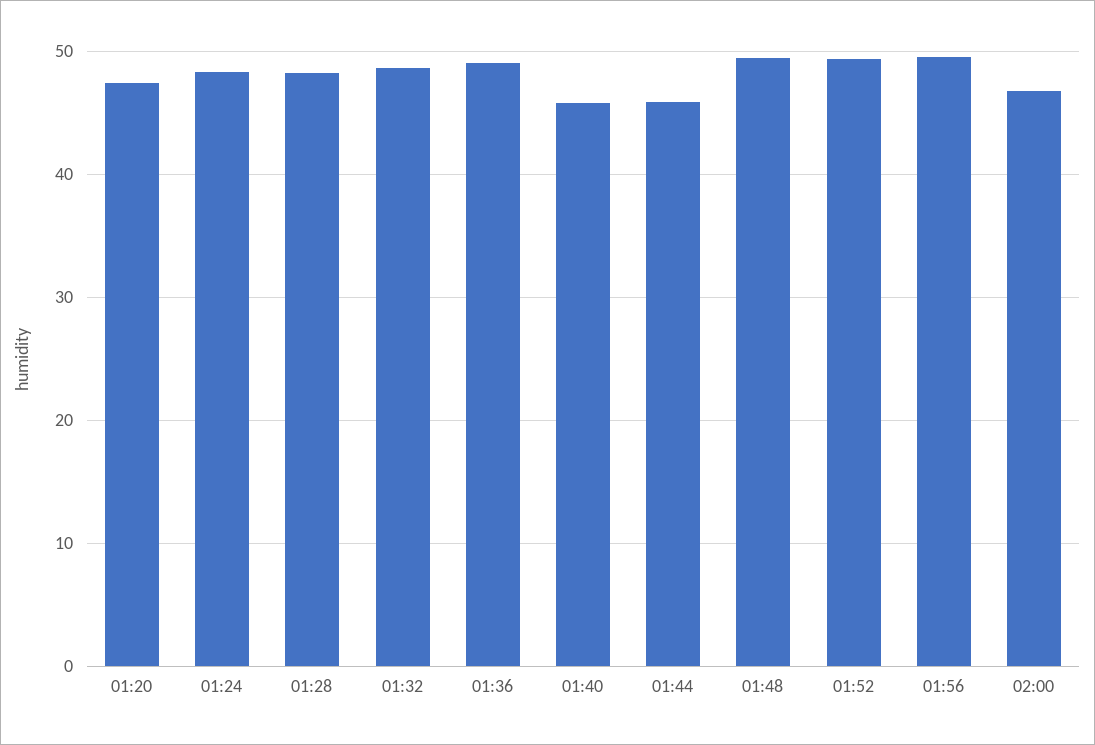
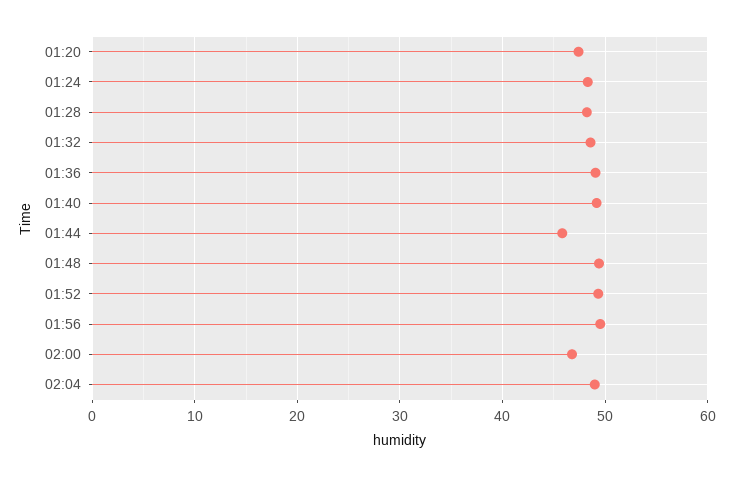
01:40: 46 -> 49
02:04: none -> 49

